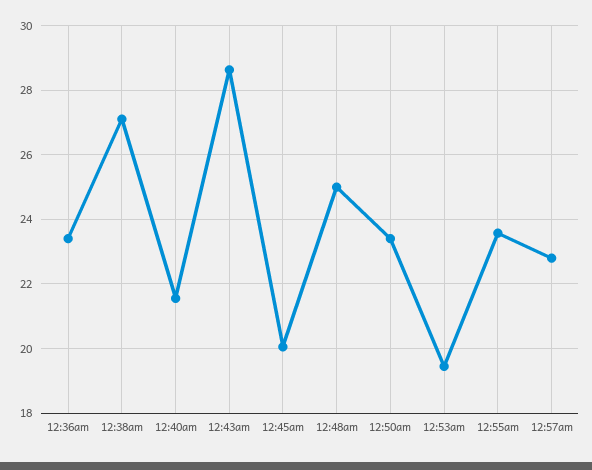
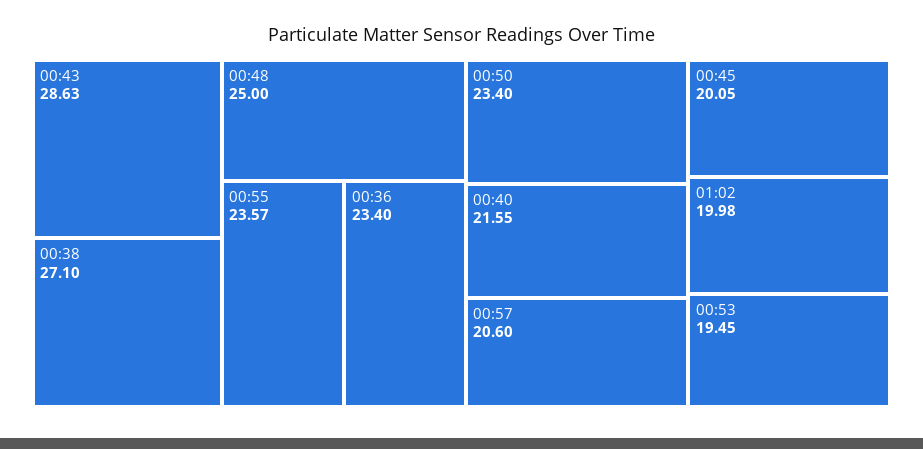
12:57am: 22.8 -> 20.6
01:02: none -> 19.98

